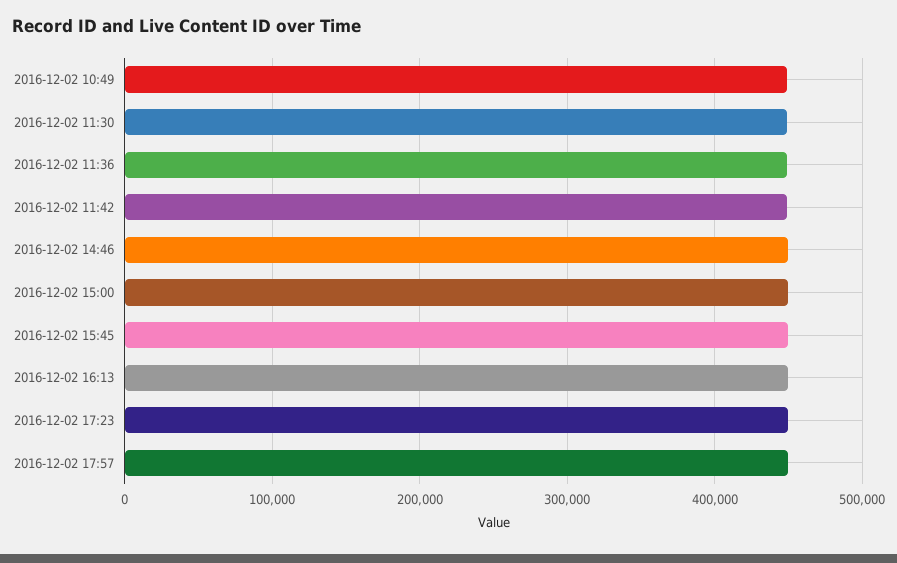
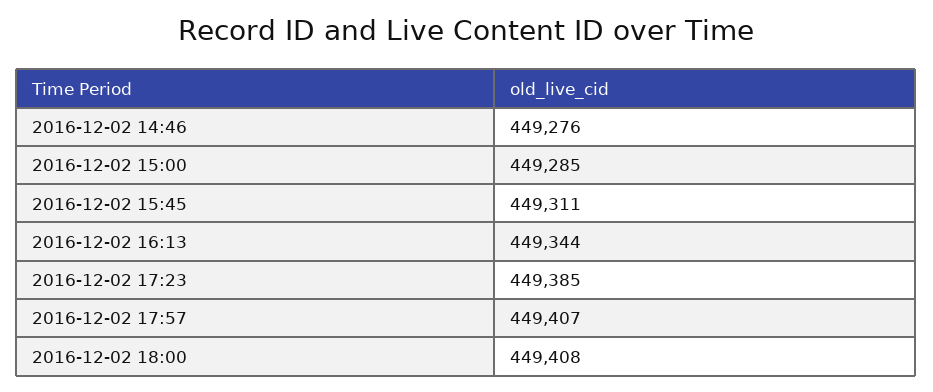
2016-12-02 10:49: 450000 -> none
2016-12-02 11:30: 450000 -> none
2016-12-02 11:36: 450000 -> none
2016-12-02 11:42: 450000 -> none
2016-12-02 18:00: none -> 449408

